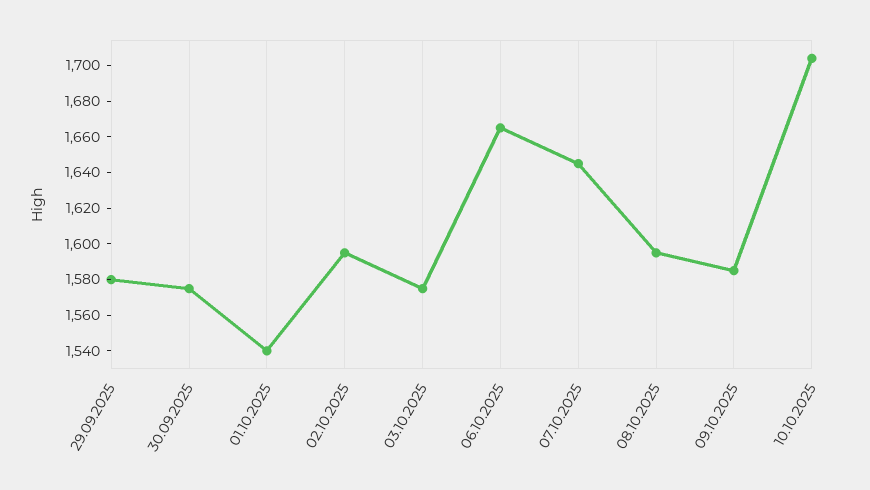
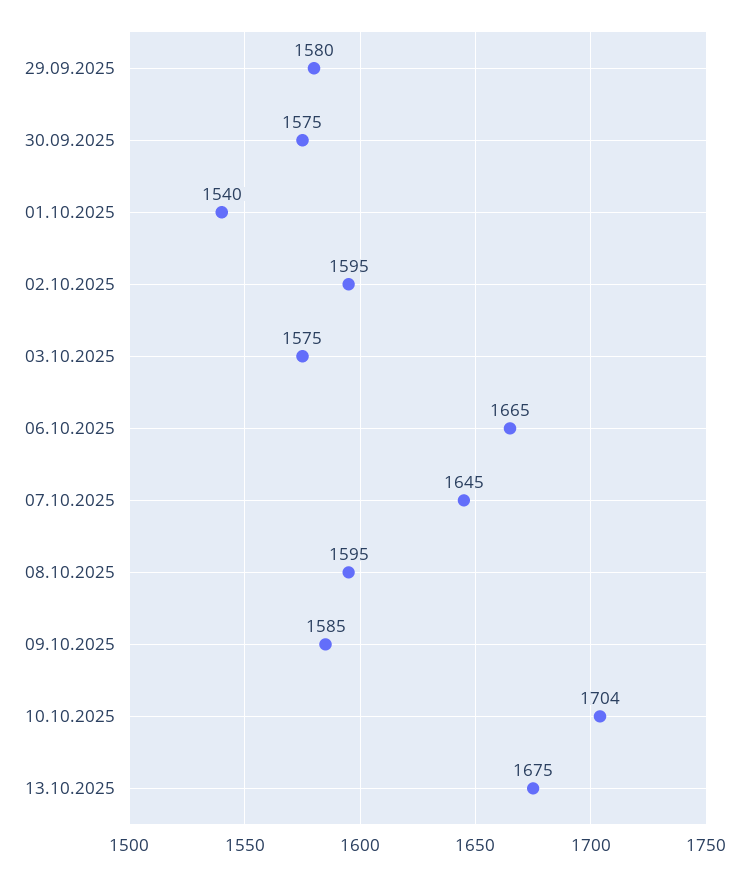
13.10.2025: none -> 1675

